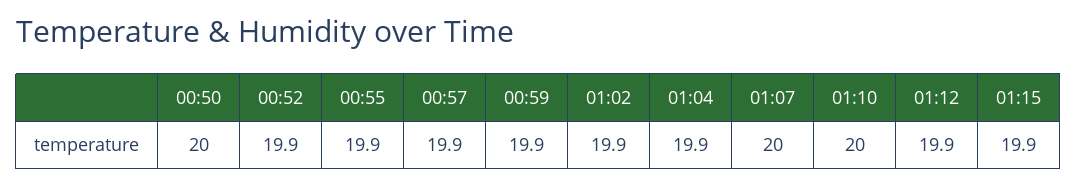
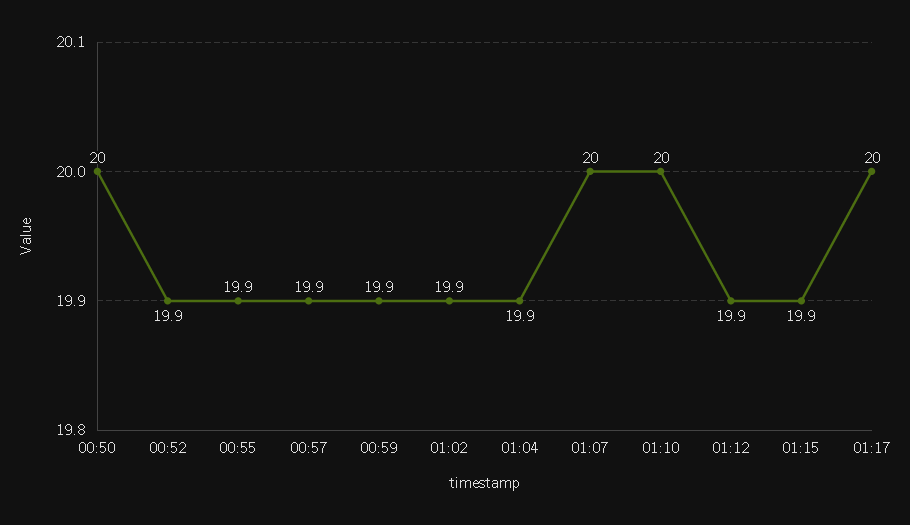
01:17: none -> 20

